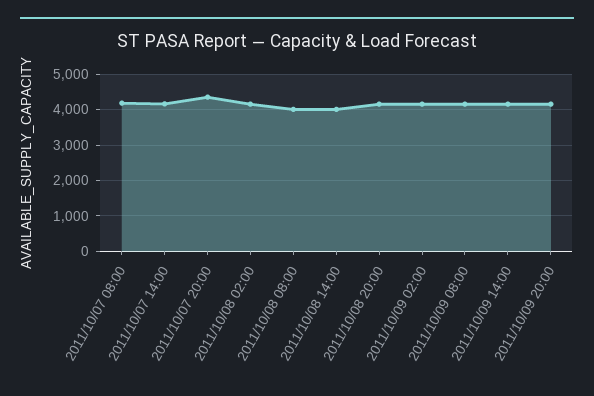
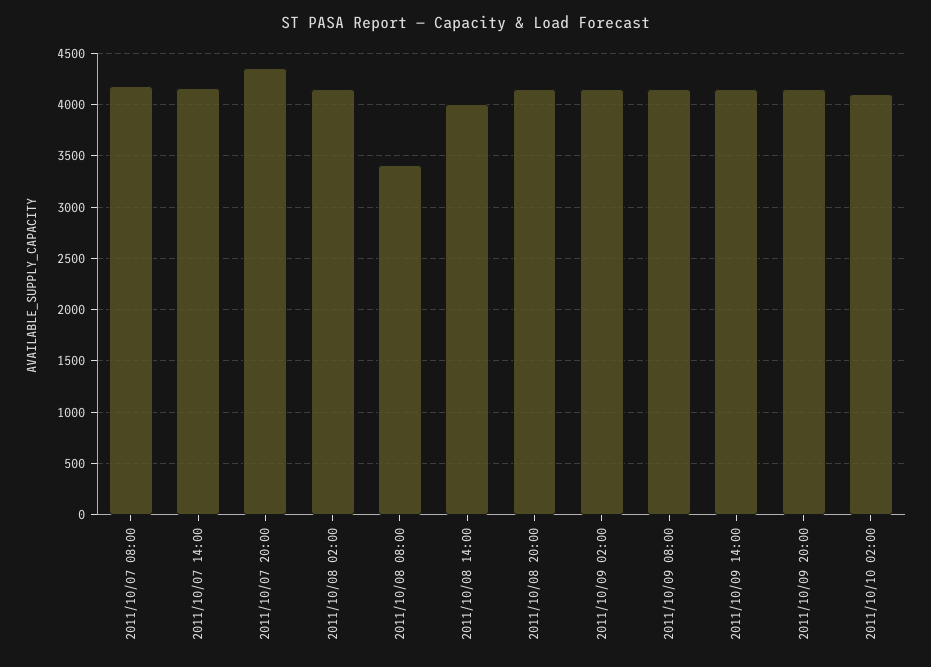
2011/10/08 08:00: 4000 -> 3400
2011/10/10 02:00: none -> 4100

